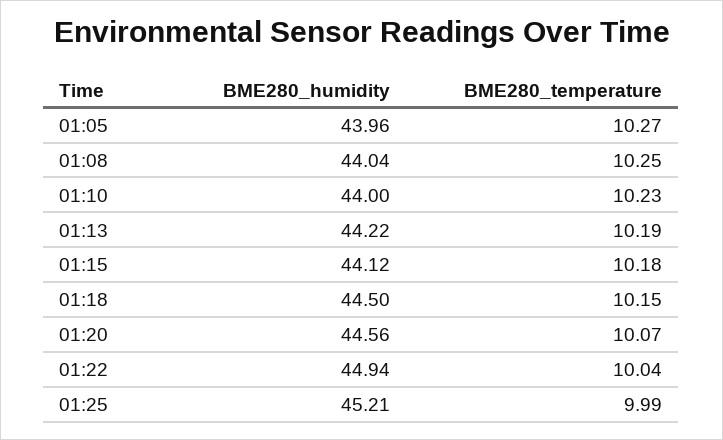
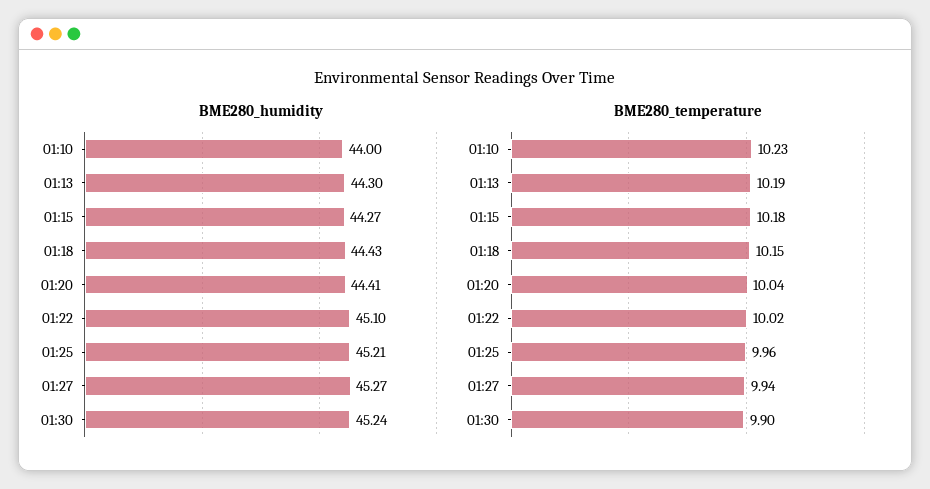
BME280_humidity, 01:05: 43.96 -> none
BME280_temperature, 01:05: 10.27 -> none
BME280_humidity, 01:08: 44.04 -> none
BME280_temperature, 01:08: 10.25 -> none
BME280_humidity, 01:13: 44.22 -> 44.3
BME280_humidity, 01:15: 44.12 -> 44.27
BME280_humidity, 01:18: 44.5 -> 44.43
BME280_humidity, 01:20: 44.56 -> 44.41
BME280_temperature, 01:20: 10.07 -> 10.04
BME280_humidity, 01:22: 44.94 -> 45.1
BME280_temperature, 01:22: 10.04 -> 10.02
BME280_temperature, 01:25: 9.99 -> 9.96
BME280_humidity, 01:27: none -> 45.27
BME280_humidity, 01:30: none -> 45.24
BME280_temperature, 01:27: none -> 9.94
BME280_temperature, 01:30: none -> 9.9

